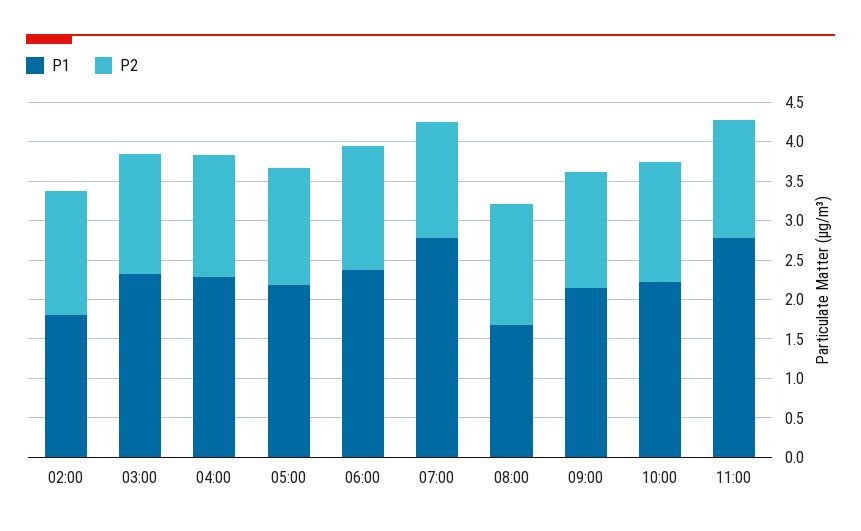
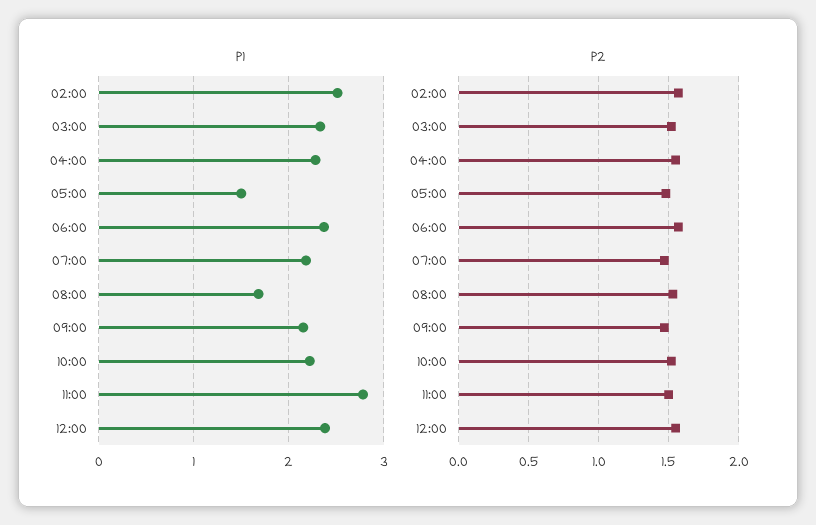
P1, 02:00: 1.75 -> 2.5
P1, 05:00: 2.25 -> 1.5
P1, 07:00: 2.75 -> 2.2
P1, 12:00: none -> 2.4
P2, 12:00: none -> 1.55

